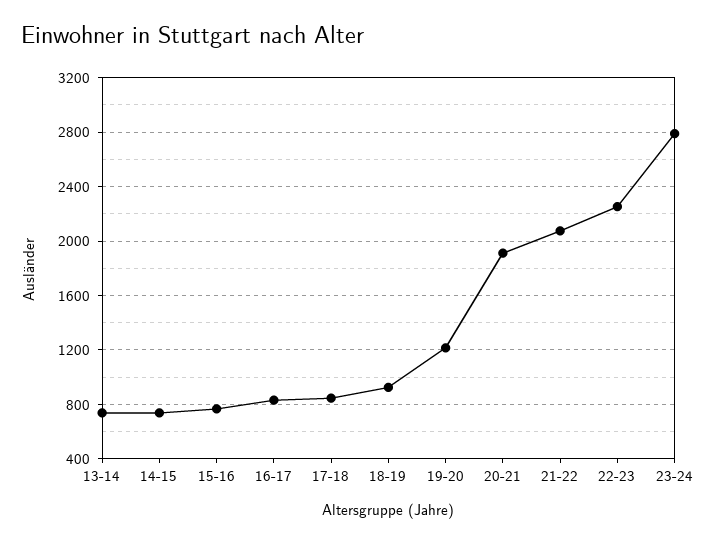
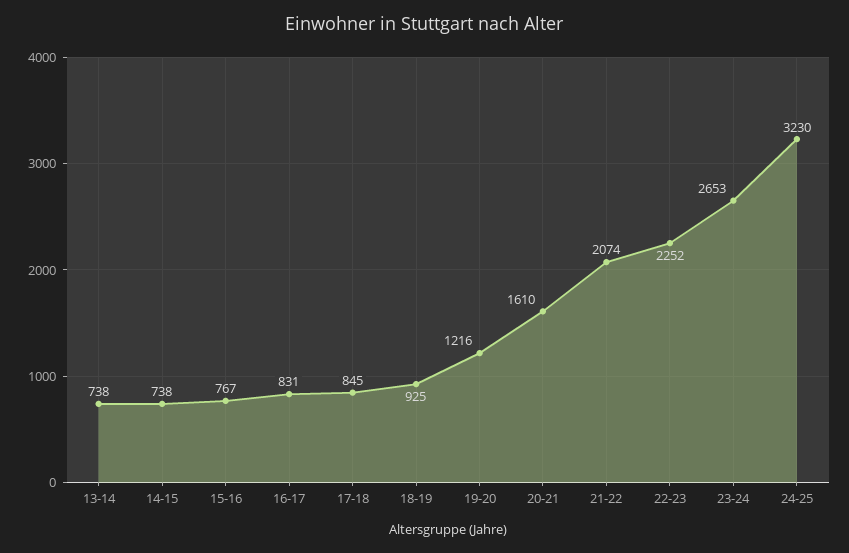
20-21: 1900 -> 1610
23-24: 2800 -> 2653
24-25: none -> 3230

